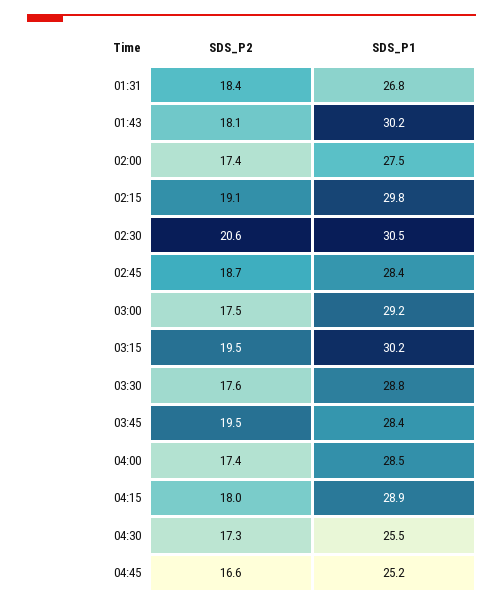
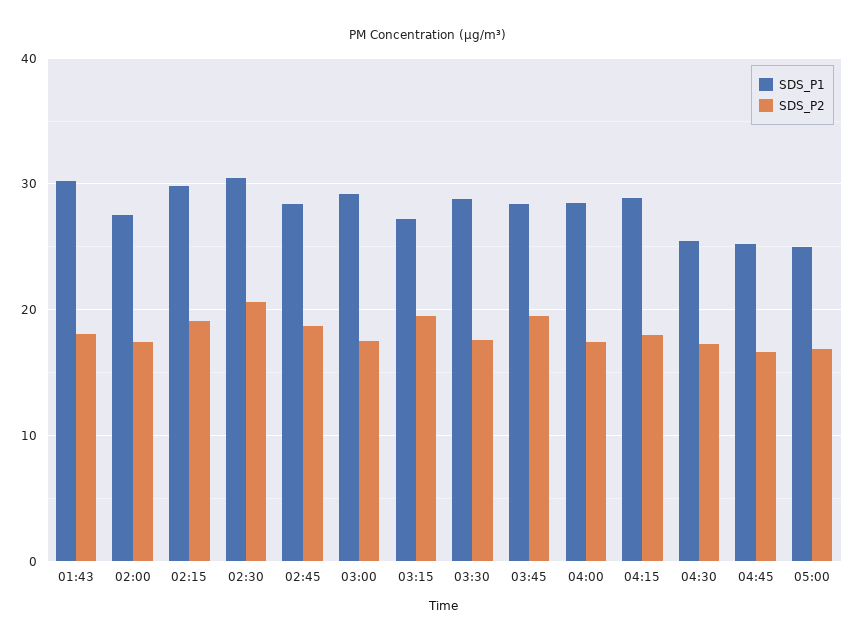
SDS_P2, 01:31: 18.4 -> none
SDS_P1, 01:31: 26.8 -> none
SDS_P1, 03:15: 30.2 -> 27
SDS_P1, 05:00: none -> 25
SDS_P2, 05:00: none -> 17

